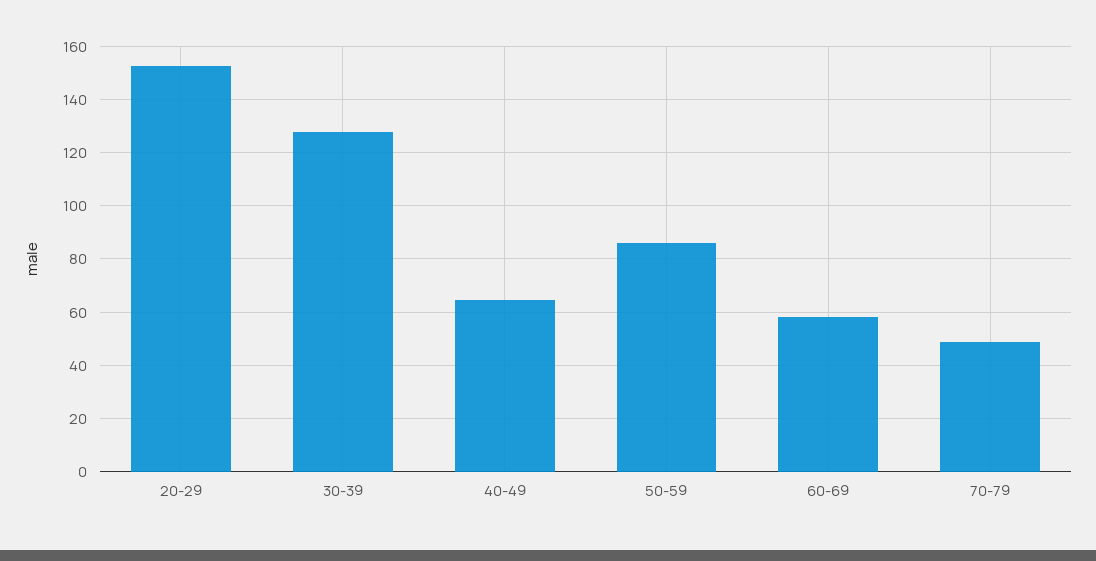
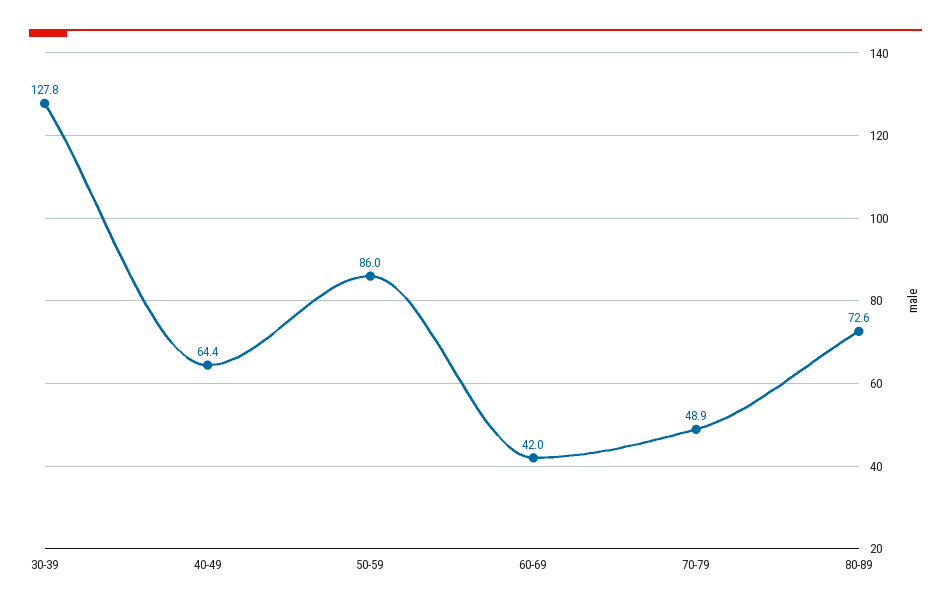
20-29: 152.5 -> none
60-69: 57.5 -> 42
80-89: none -> 72.6

